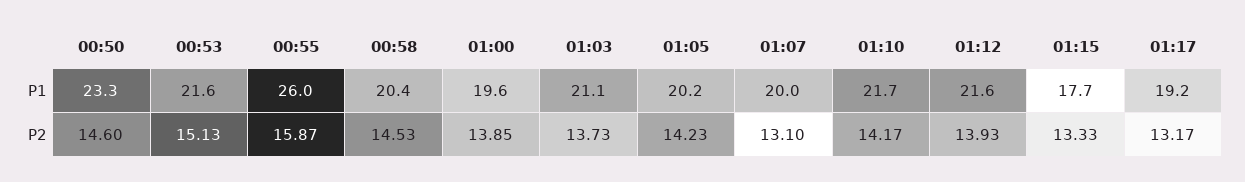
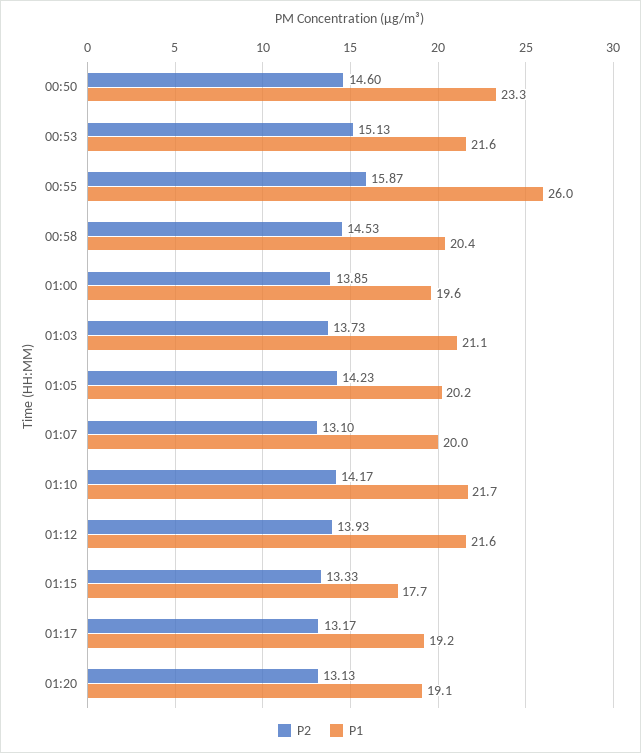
P2, 01:20: none -> 13.13
P1, 01:20: none -> 19.1

